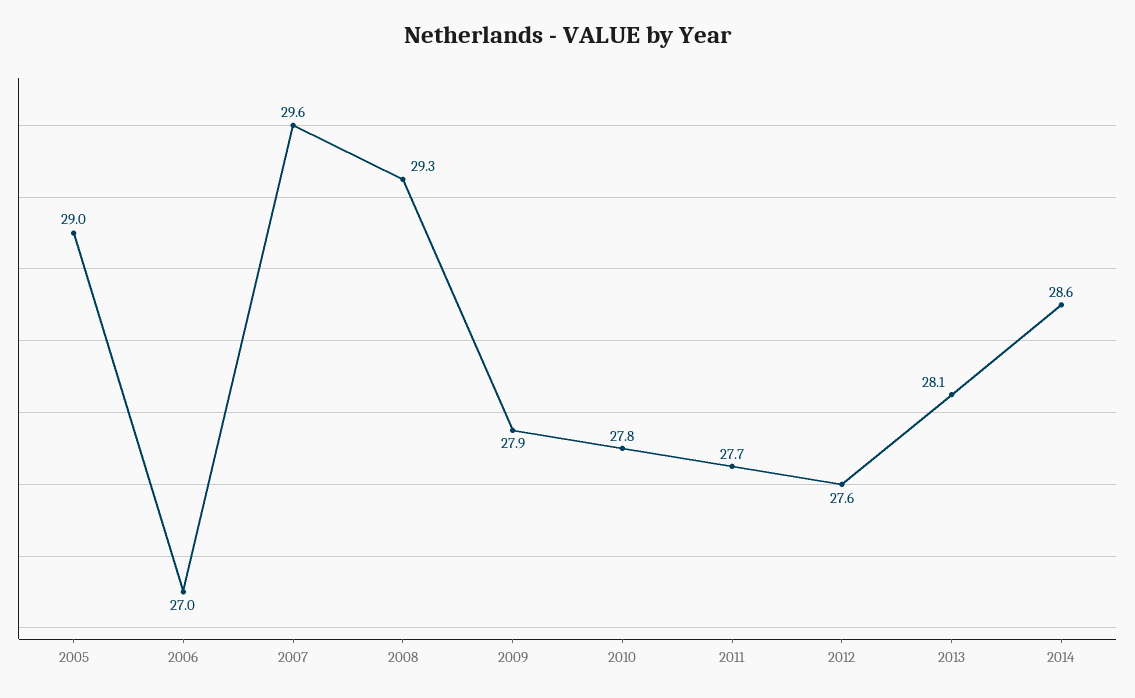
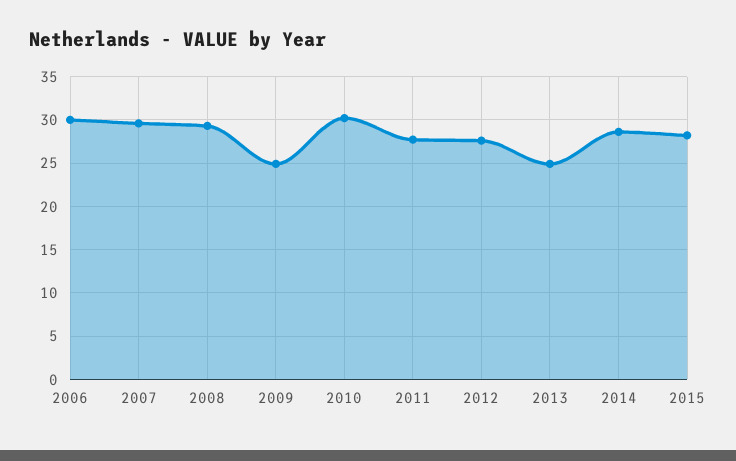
2005: 29 -> none
2006: 27 -> 30
2009: 27.9 -> 25
2010: 27.8 -> 30
2013: 28.1 -> 25
2015: none -> 28

